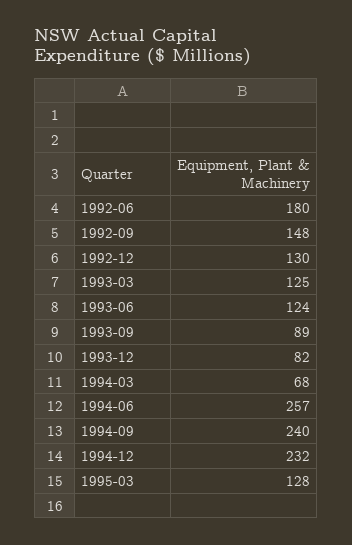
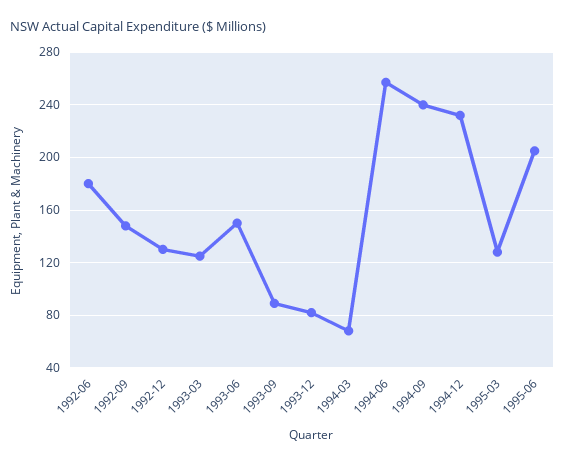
1993-06: 124 -> 150
1995-06: none -> 205

